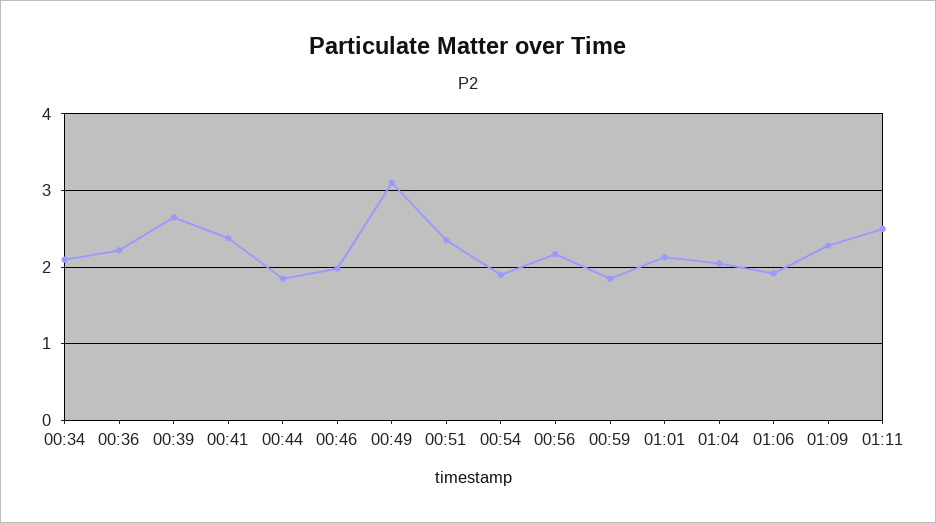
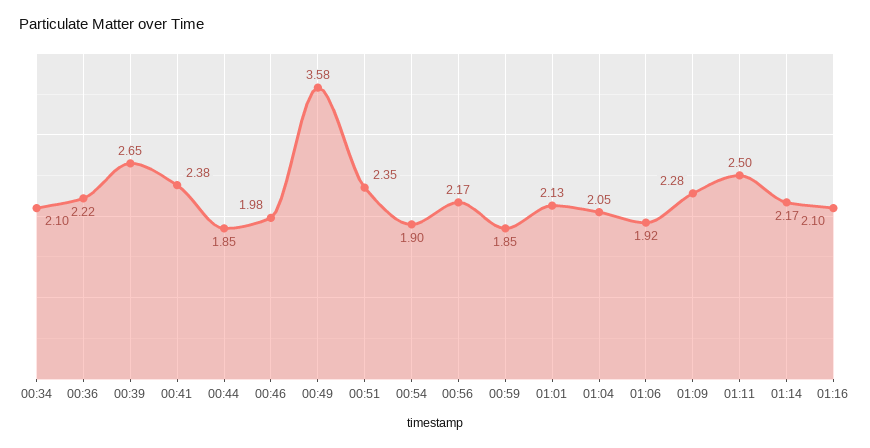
00:49: 3.1 -> 3.58
01:14: none -> 2.17
01:16: none -> 2.1

